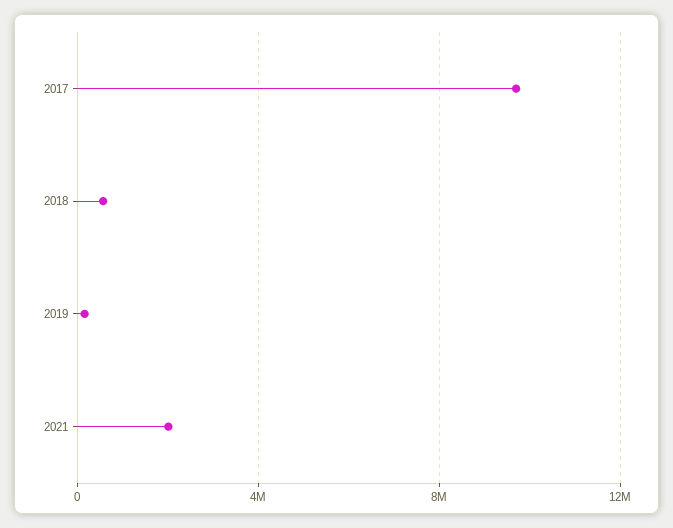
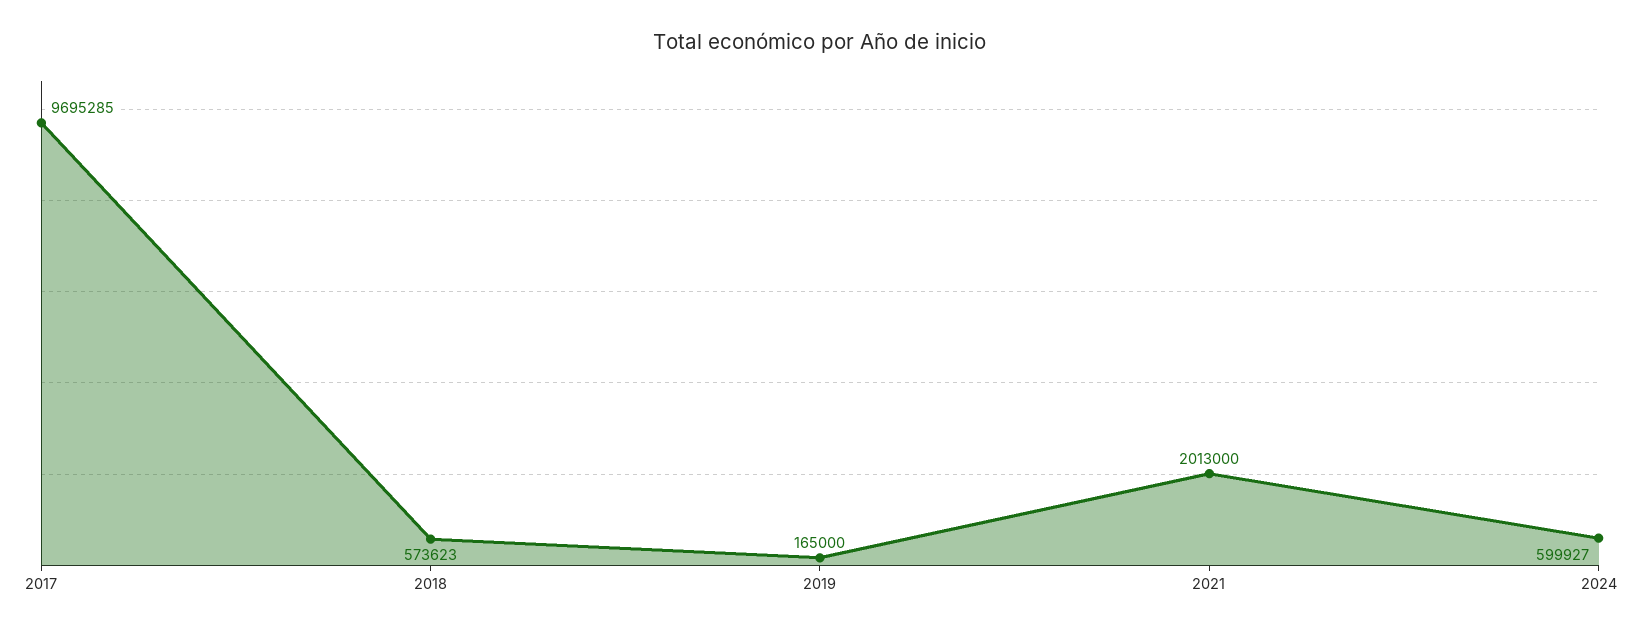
2024: none -> 599927

